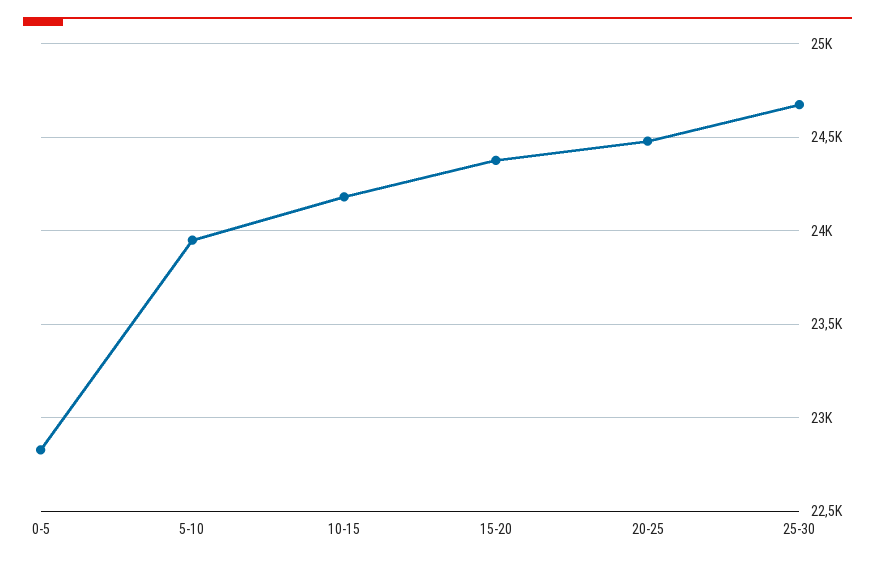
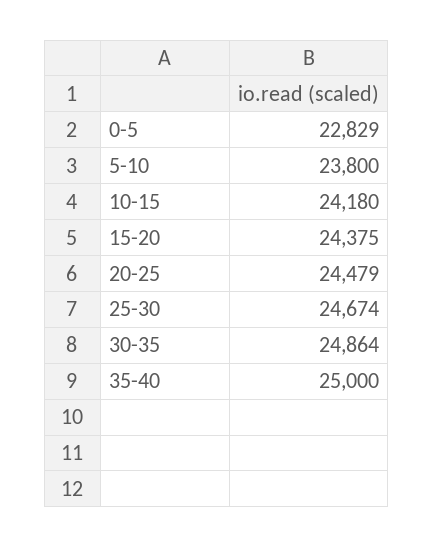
5-10: 23950 -> 23800
30-35: none -> 24864
35-40: none -> 25000

